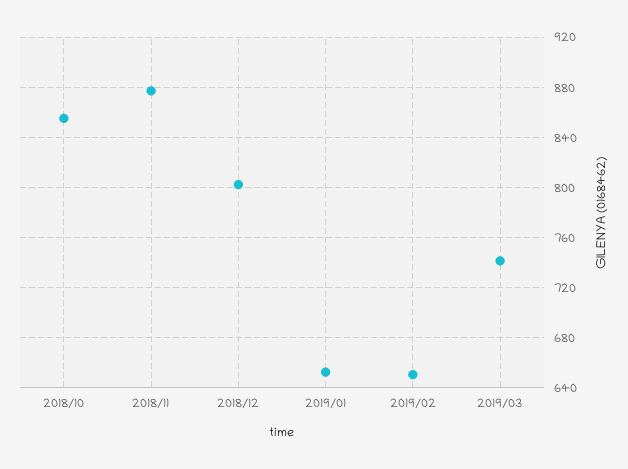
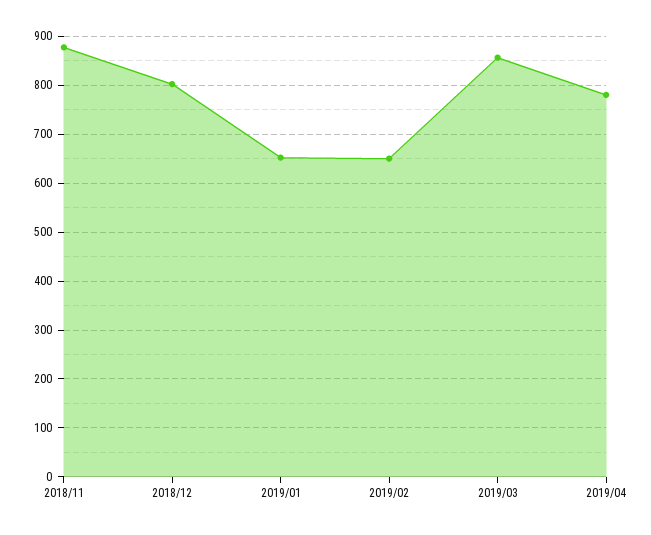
2018/10: 855 -> none
2019/03: 740 -> 860
2019/04: none -> 780

